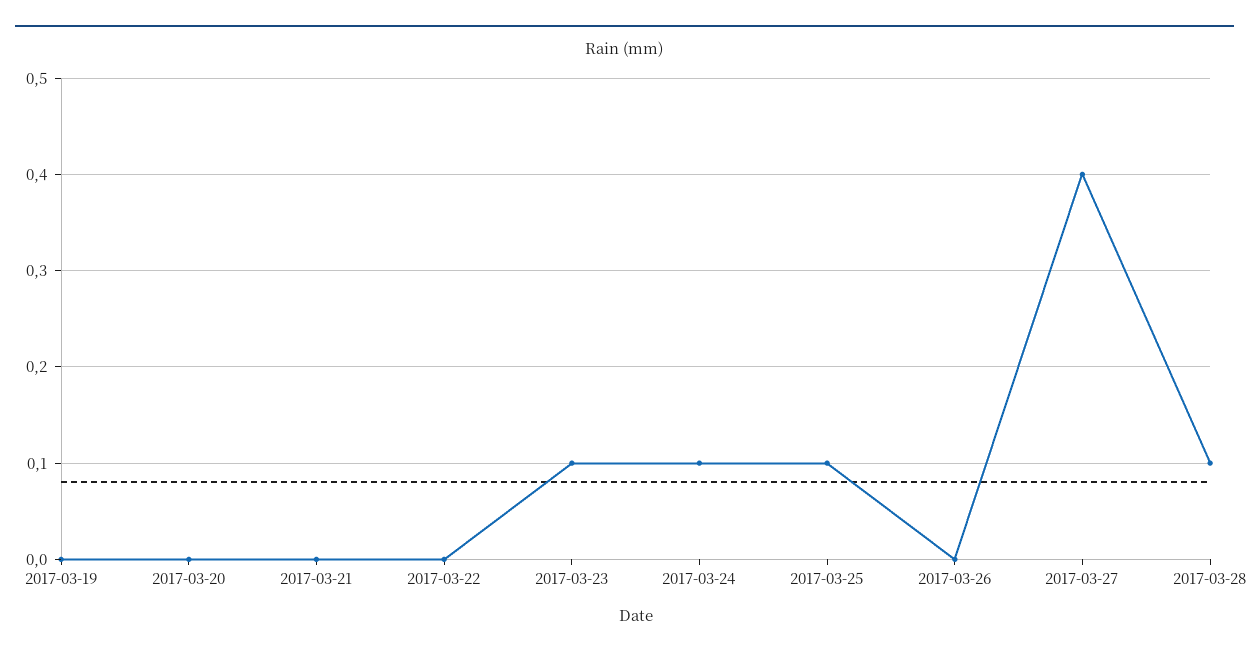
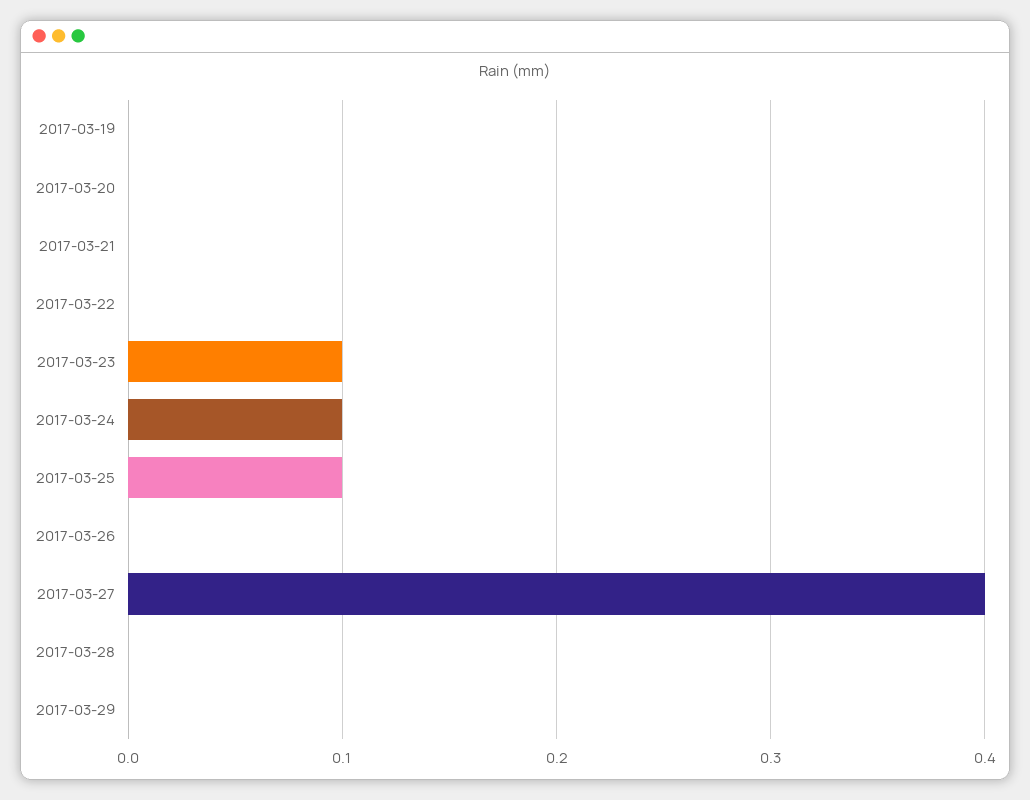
2017-03-28: 0.1 -> 0
2017-03-29: none -> 0

